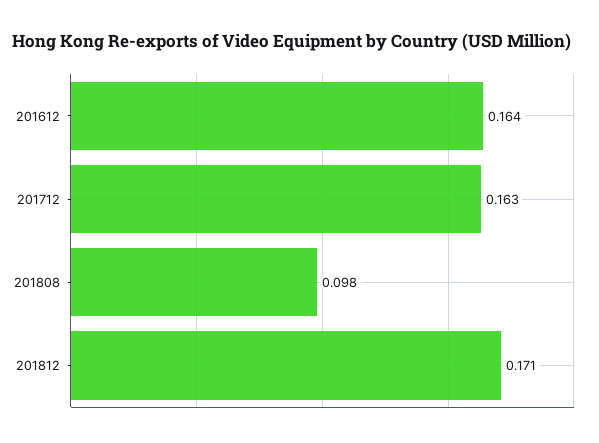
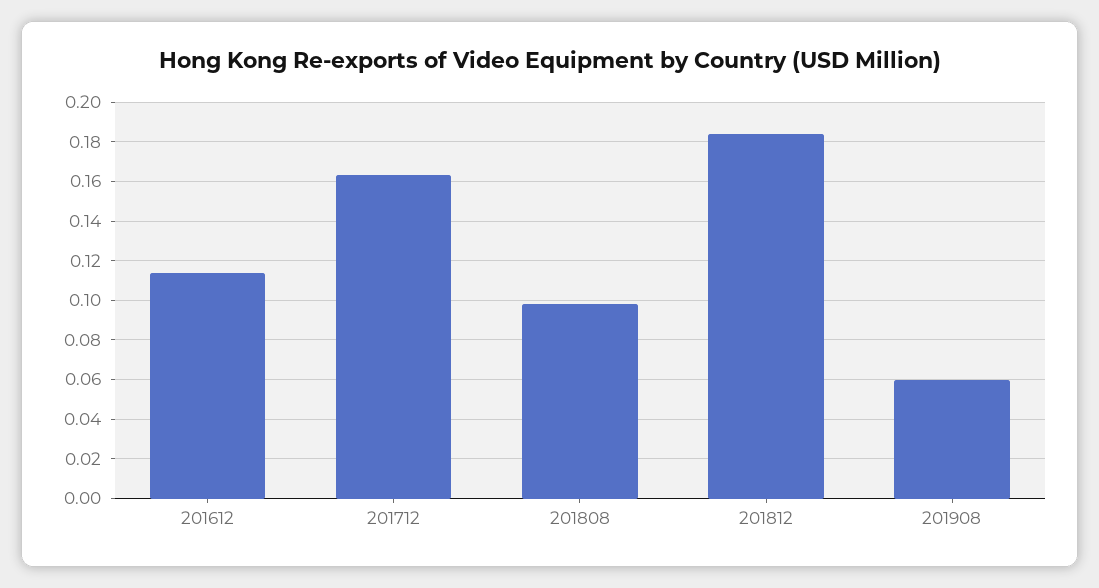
201612: 0.164 -> 0.115
201812: 0.171 -> 0.185
201908: none -> 0.06

